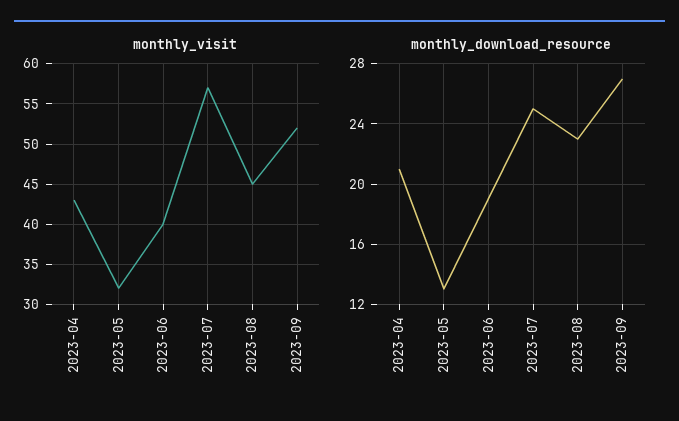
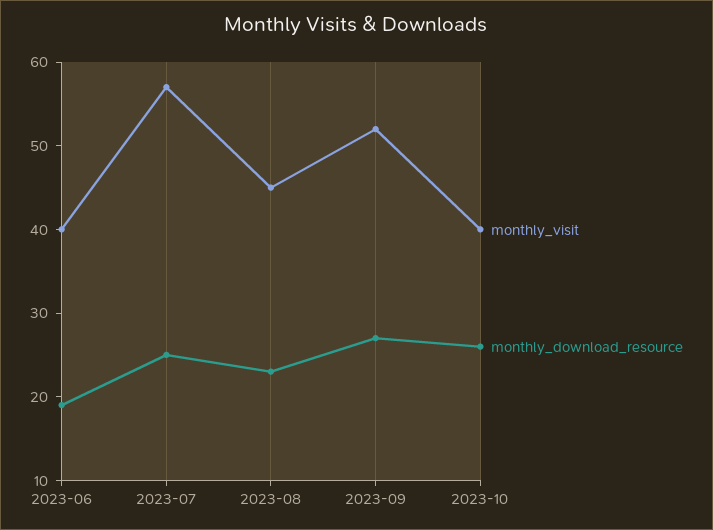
monthly_visit, 2023-04: 43 -> none
monthly_visit, 2023-05: 32 -> none
monthly_download_resource, 2023-04: 21 -> none
monthly_download_resource, 2023-05: 13 -> none
monthly_visit, 2023-10: none -> 40
monthly_download_resource, 2023-10: none -> 26

